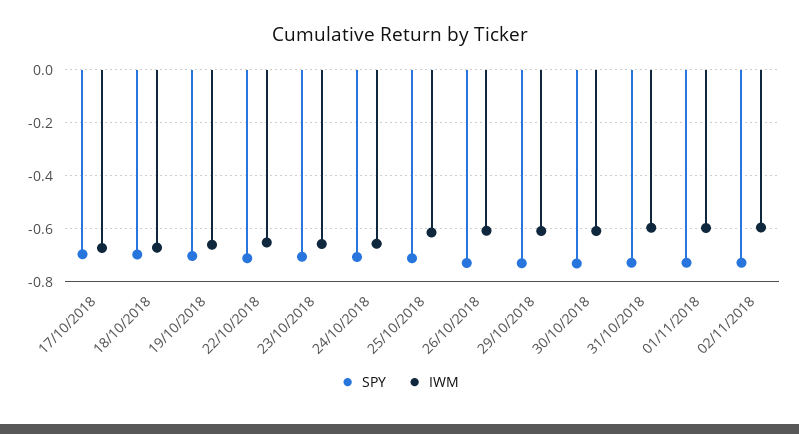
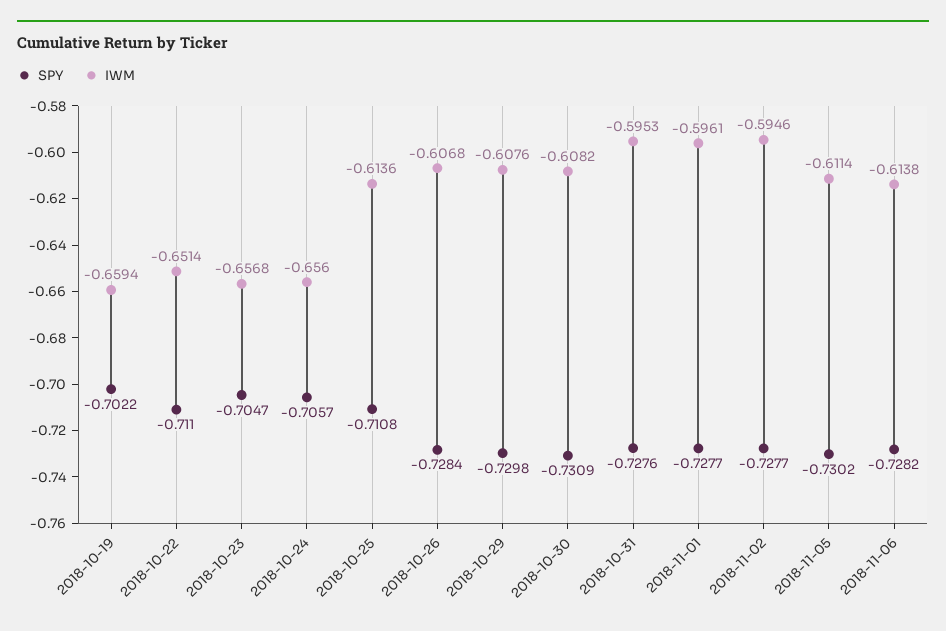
SPY, 17/10/2018: -0.7 -> none
IWM, 17/10/2018: -0.675 -> none
SPY, 18/10/2018: -0.7 -> none
IWM, 18/10/2018: -0.675 -> none
SPY, 2018-11-05: none -> -0.7302
IWM, 2018-11-05: none -> -0.6114
SPY, 2018-11-06: none -> -0.7282
IWM, 2018-11-06: none -> -0.6138

